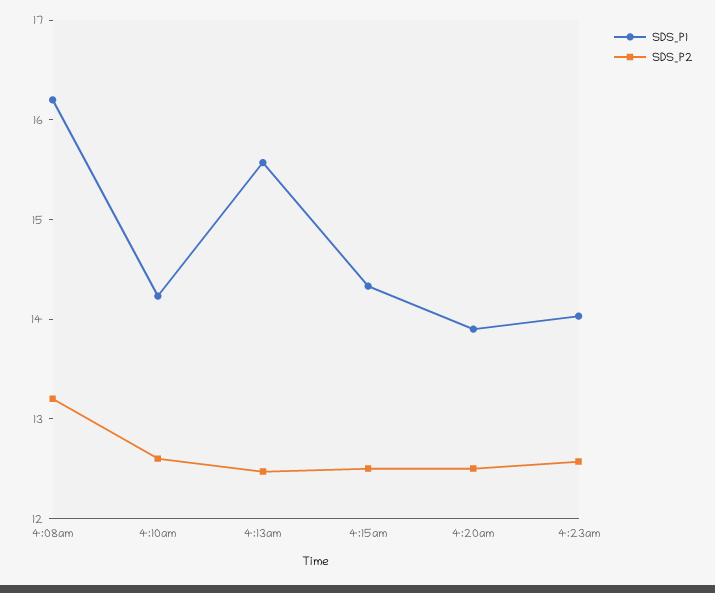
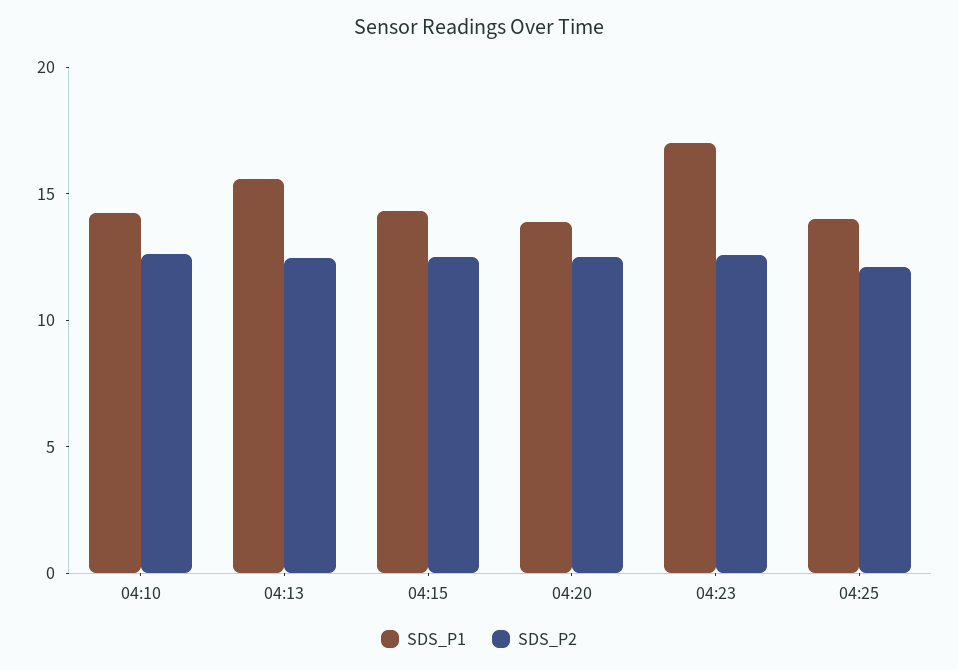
SDS_P1, 4:08am: 16.2 -> none
SDS_P2, 4:08am: 13.2 -> none
SDS_P1, 4:23am: 14 -> 17
SDS_P1, 04:25: none -> 14
SDS_P2, 04:25: none -> 12

